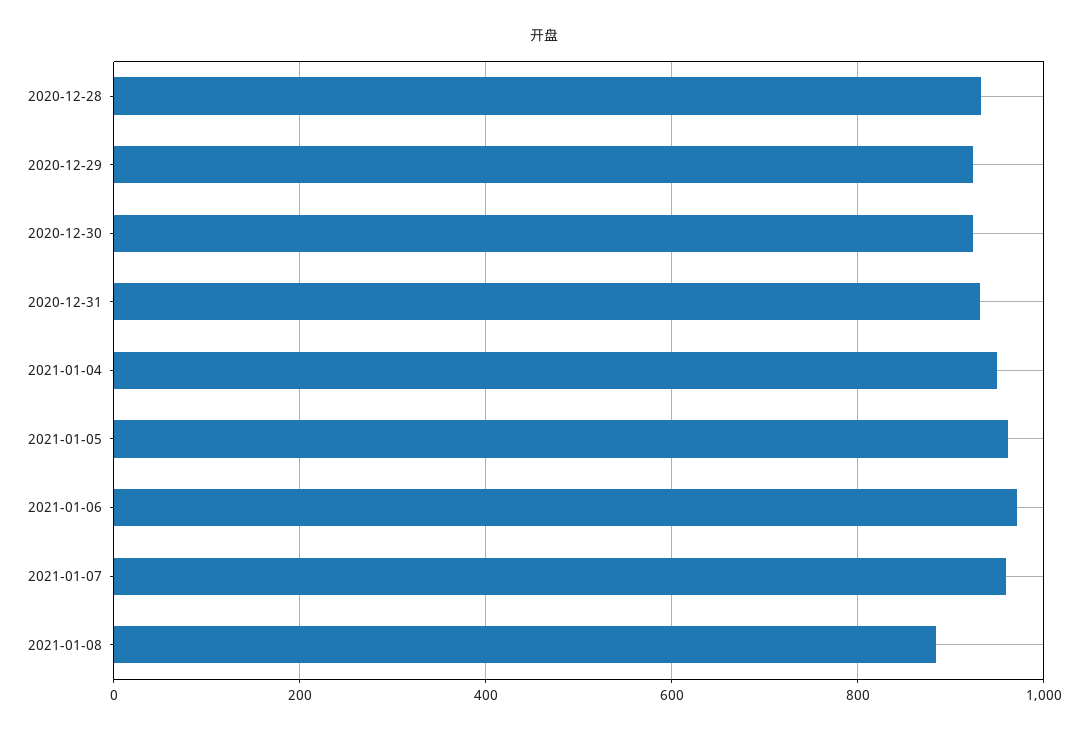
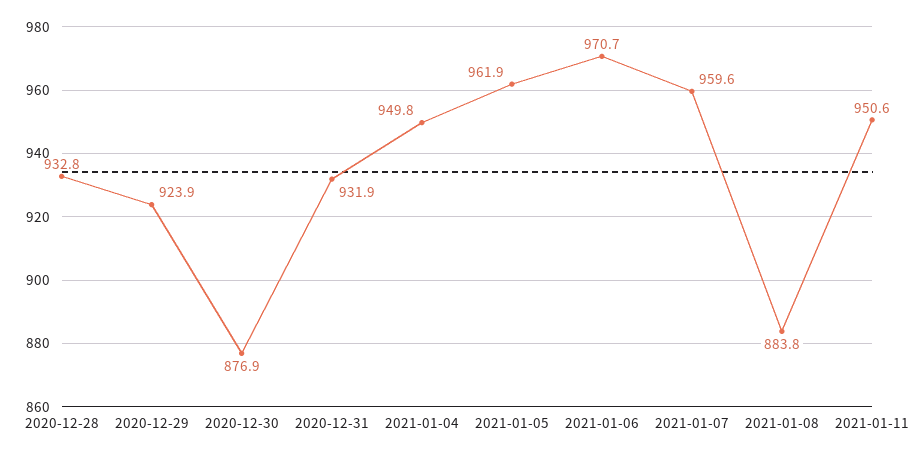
2020-12-30: 920 -> 876.9
2021-01-11: none -> 950.6

